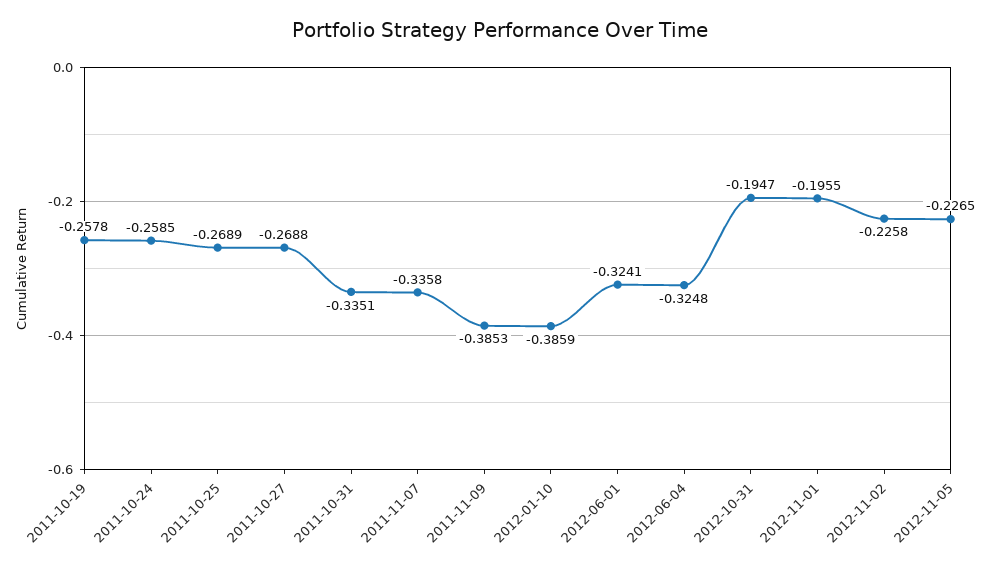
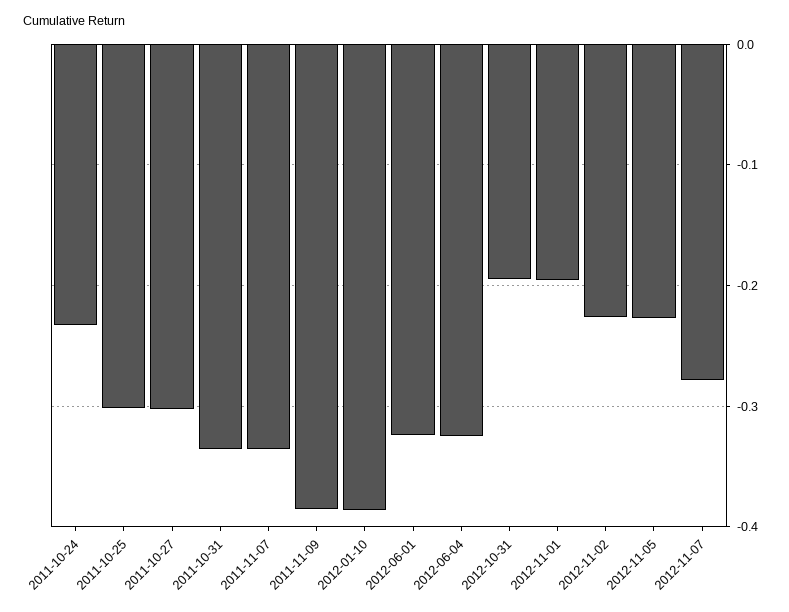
2011-10-19: -0.2578 -> none
2011-10-24: -0.2585 -> -0.23
2011-10-25: -0.2689 -> -0.3
2011-10-27: -0.2688 -> -0.3
2012-11-07: none -> -0.28

